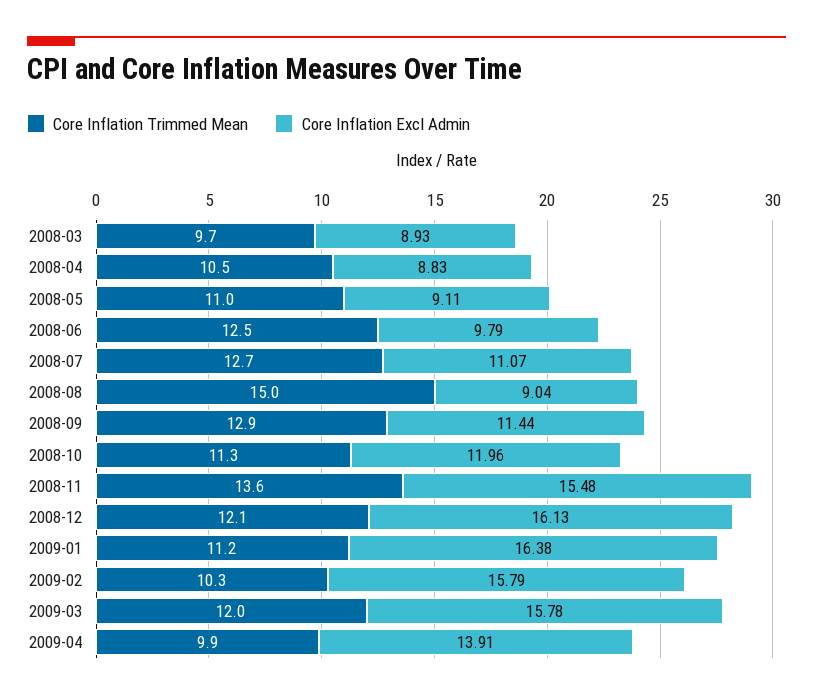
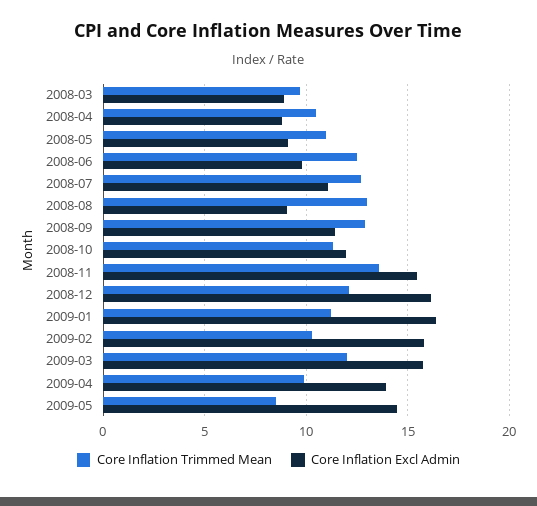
Core Inflation Trimmed Mean, 2008-08: 15 -> 13
Core Inflation Trimmed Mean, 2009-05: none -> 8.5
Core Inflation Excl Admin, 2009-05: none -> 14.5

